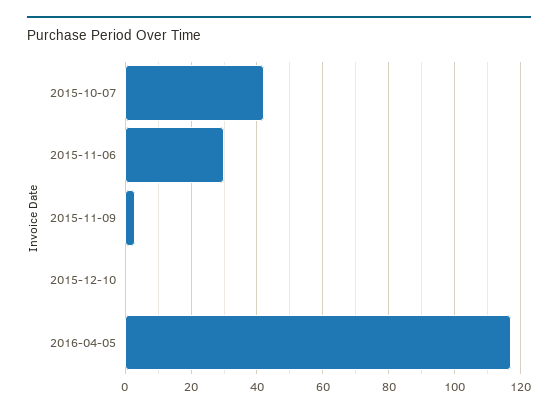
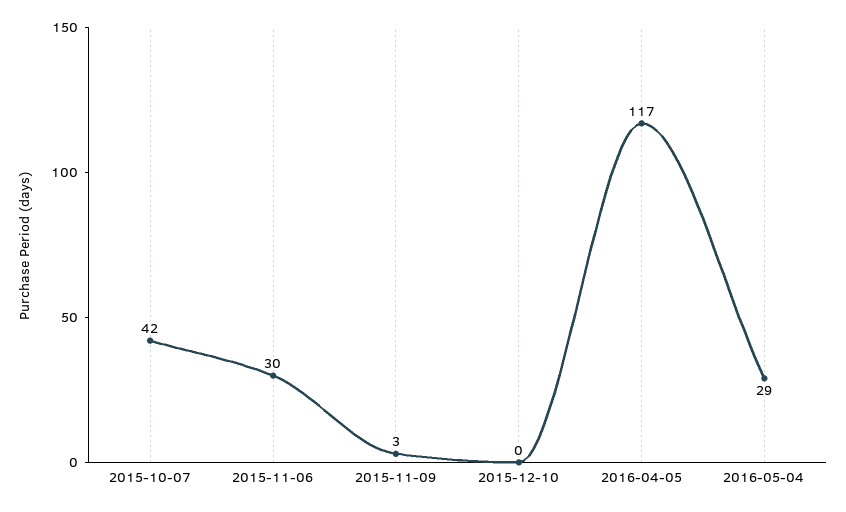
2016-05-04: none -> 29

